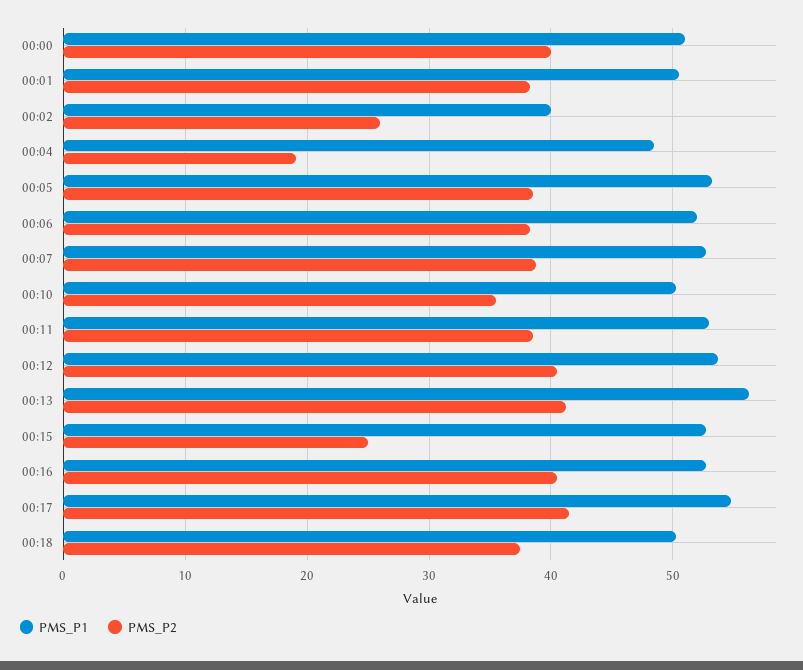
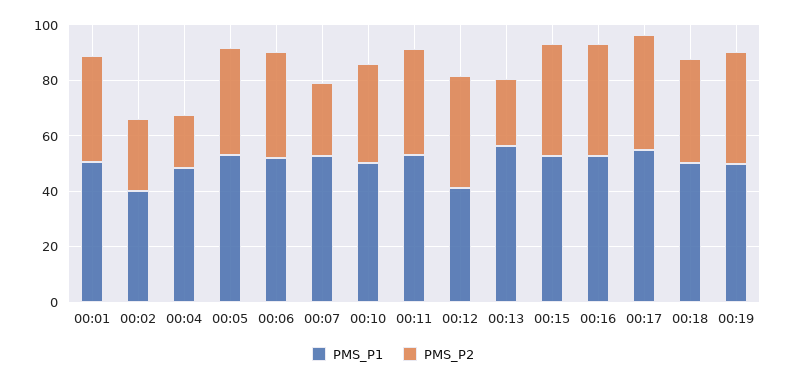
PMS_P1, 00:00: 51 -> none
PMS_P2, 00:00: 40 -> none
PMS_P2, 00:07: 39 -> 25
PMS_P1, 00:12: 54 -> 40
PMS_P2, 00:13: 41 -> 25
PMS_P2, 00:15: 25 -> 40
PMS_P1, 00:19: none -> 50
PMS_P2, 00:19: none -> 40

